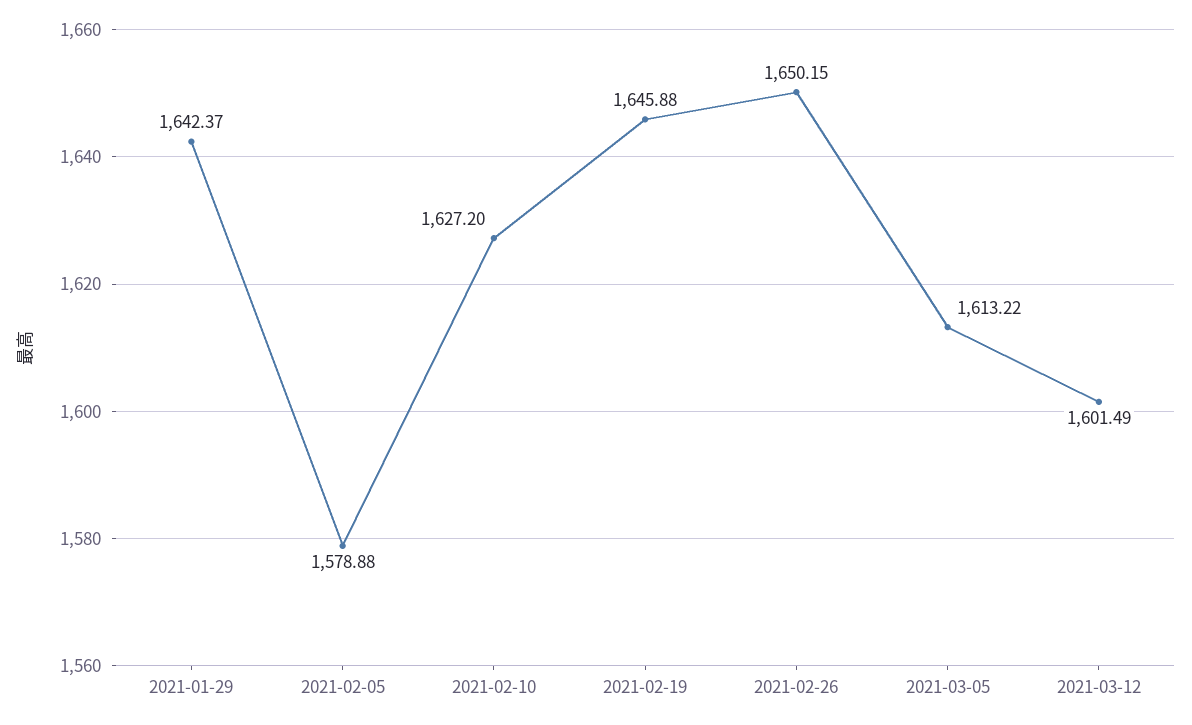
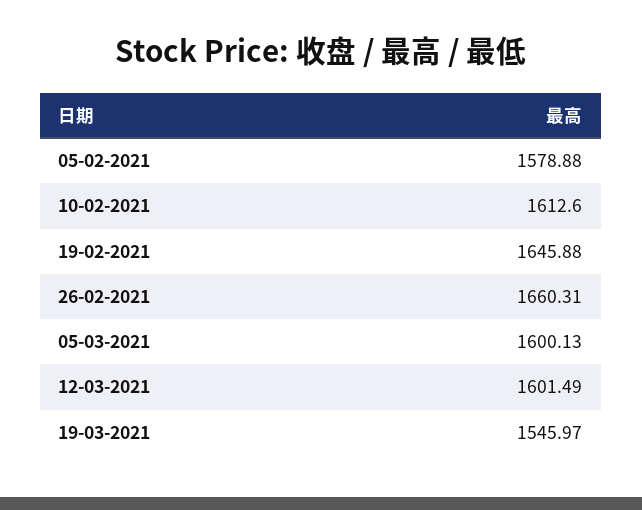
2021-01-29: 1642.37 -> none
2021-02-10: 1627.2 -> 1612.6
2021-02-26: 1650.15 -> 1660.31
2021-03-05: 1613.22 -> 1600.13
19-03-2021: none -> 1545.97

